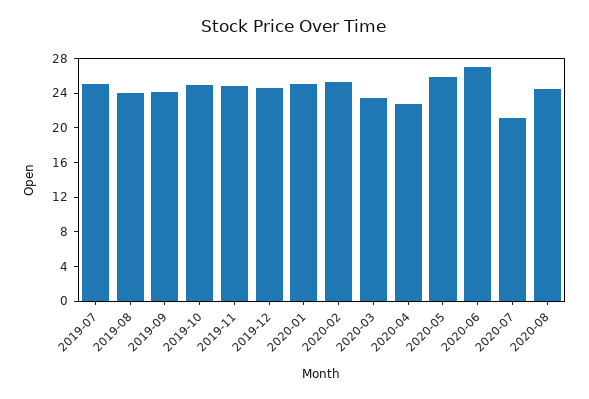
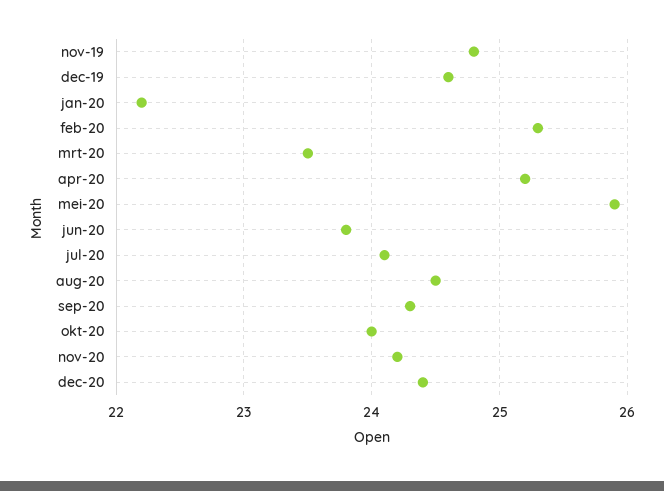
2019-07: 25 -> none
2019-08: 24 -> none
2019-09: 24 -> none
2019-10: 25 -> none
2020-01: 25 -> 22.2
2020-04: 23 -> 25.2
2020-06: 27 -> 23.8
2020-07: 21 -> 24.1
sep-20: none -> 24.3
okt-20: none -> 24
nov-20: none -> 24.2
dec-20: none -> 24.4

